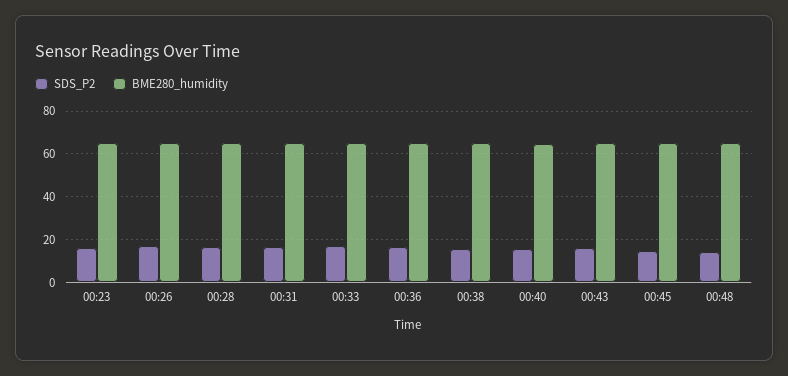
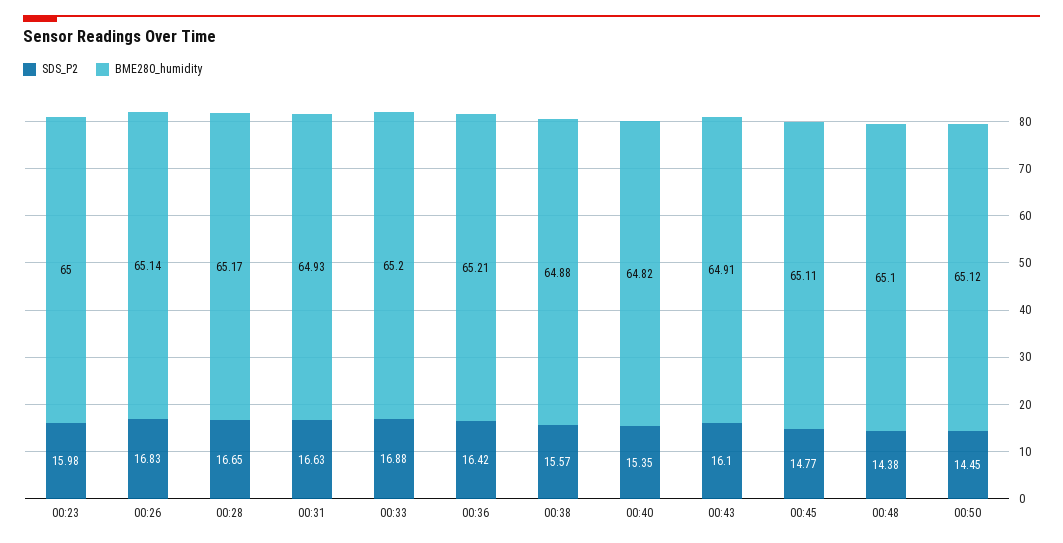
SDS_P2, 00:50: none -> 14.45
BME280_humidity, 00:50: none -> 65.12

